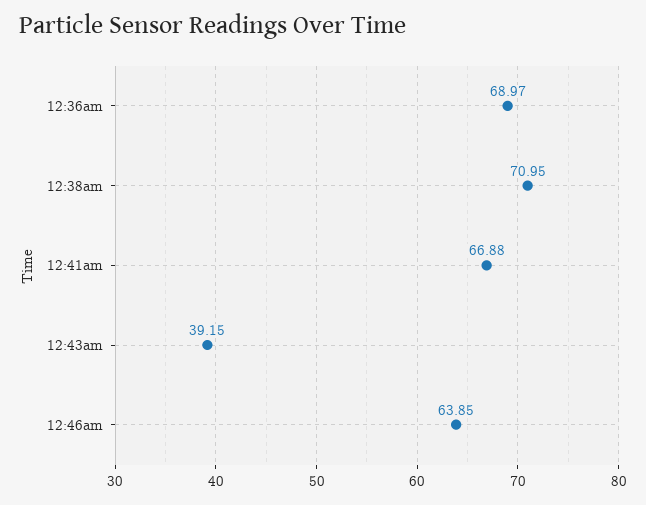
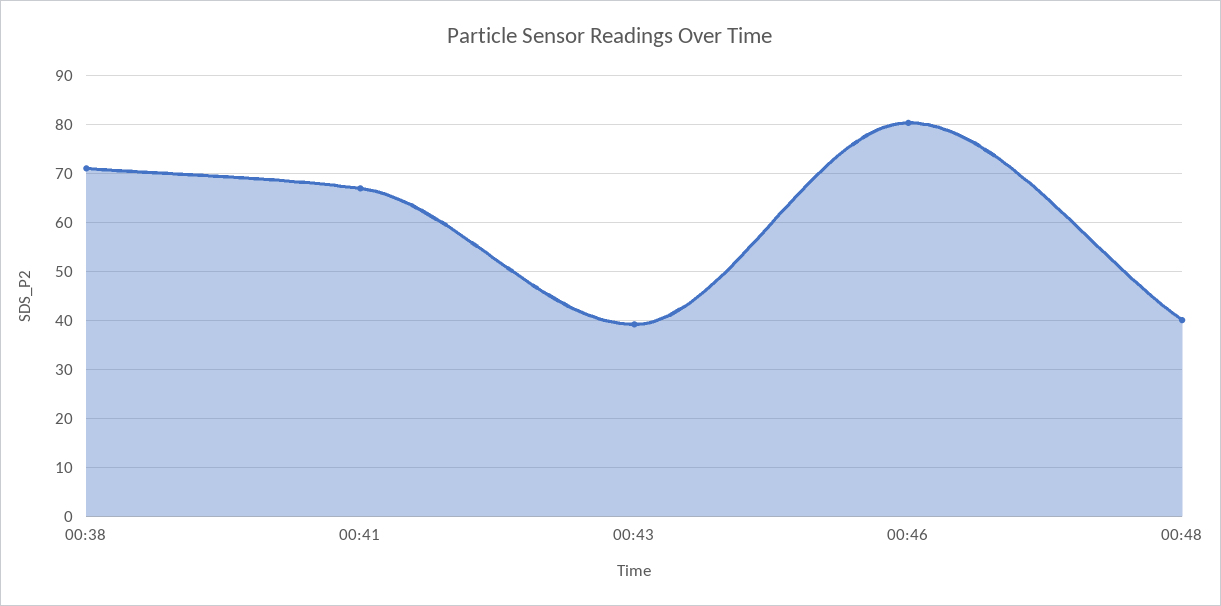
12:36am: 68.97 -> none
12:46am: 63.85 -> 80
00:48: none -> 40

